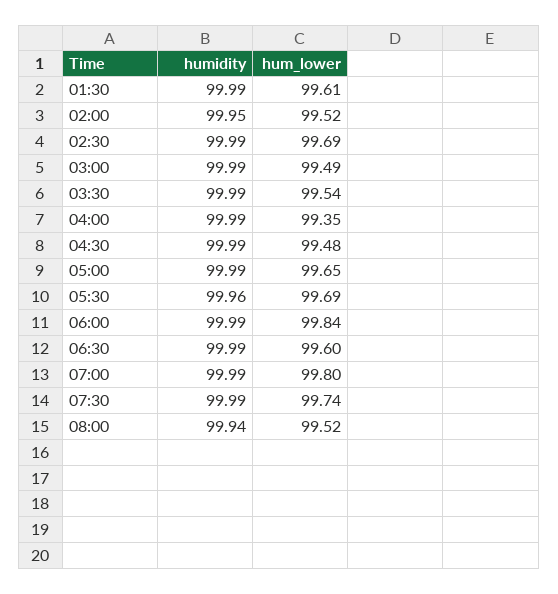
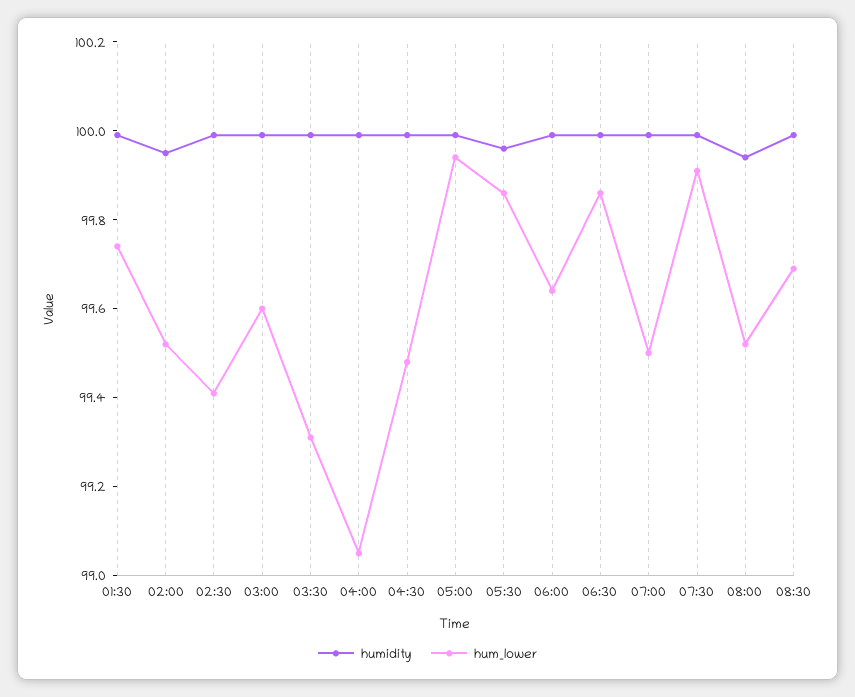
hum_lower, 01:30: 99.61 -> 99.75
hum_lower, 02:30: 99.69 -> 99.4
hum_lower, 03:00: 99.49 -> 99.6
hum_lower, 03:30: 99.54 -> 99.3
hum_lower, 04:00: 99.35 -> 99.05
hum_lower, 05:00: 99.65 -> 99.95
hum_lower, 05:30: 99.69 -> 99.85
hum_lower, 06:00: 99.84 -> 99.65
hum_lower, 06:30: 99.6 -> 99.85
hum_lower, 07:00: 99.8 -> 99.5
hum_lower, 07:30: 99.74 -> 99.9
humidity, 08:30: none -> 100
hum_lower, 08:30: none -> 99.7

